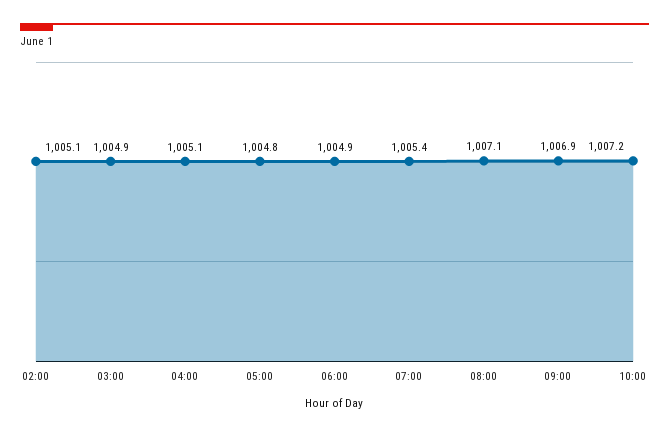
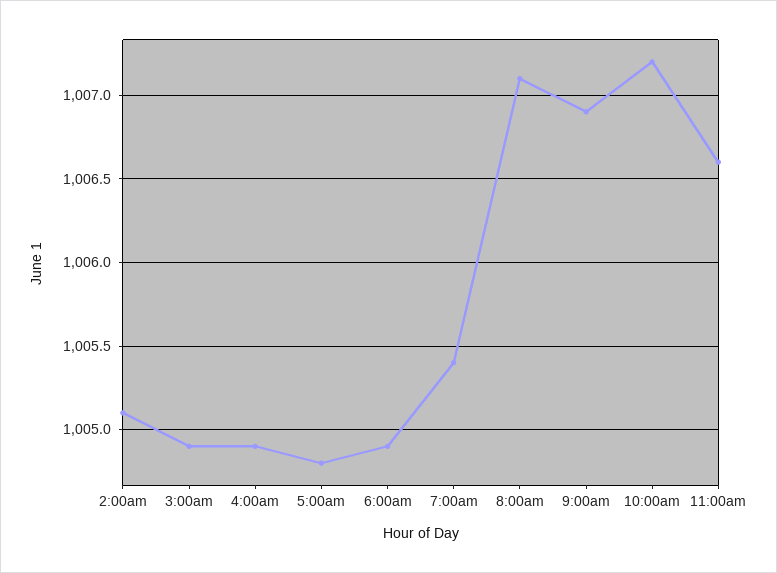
04:00: 1005.1 -> 1004.9
11:00am: none -> 1006.6

